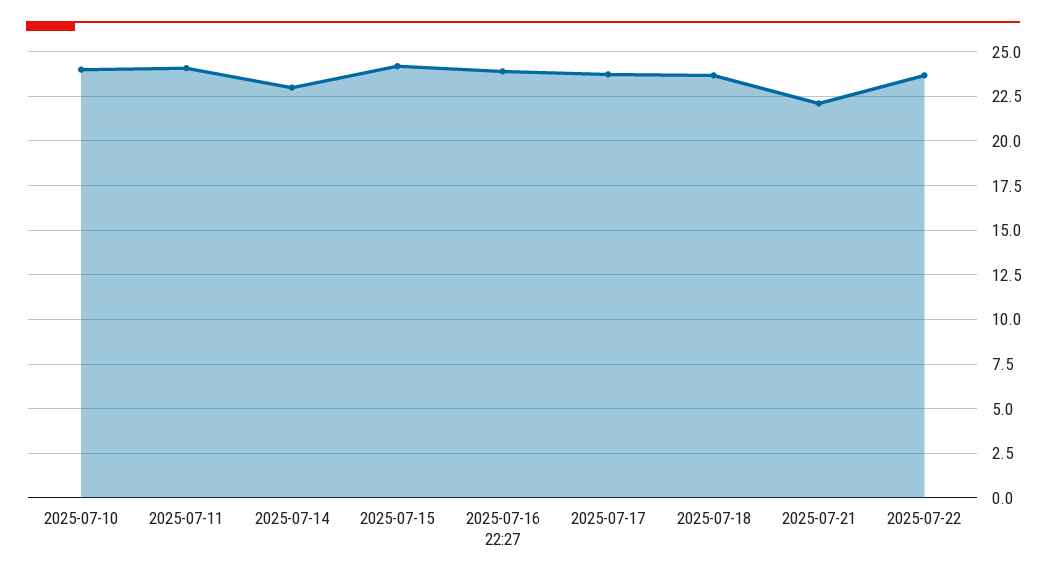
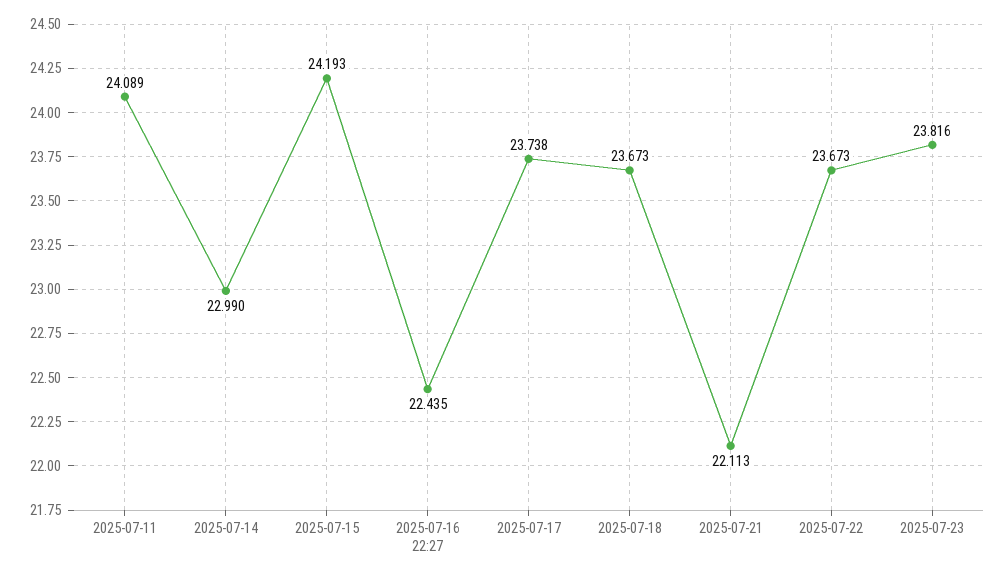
2025-07-10: 24 -> none
2025-07-16 22:27: 24 -> 22.435
2025-07-23: none -> 23.816

